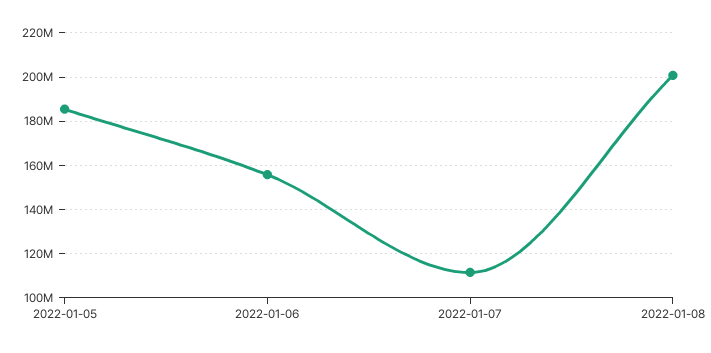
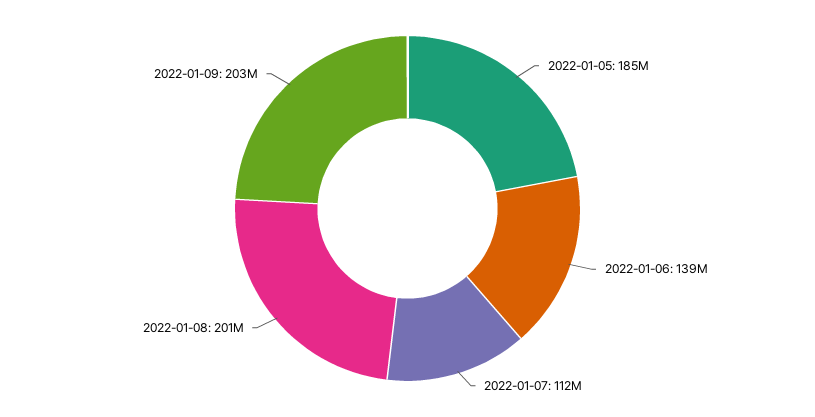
2022-01-06: 155000000 -> 139000000
2022-01-09: none -> 203000000

